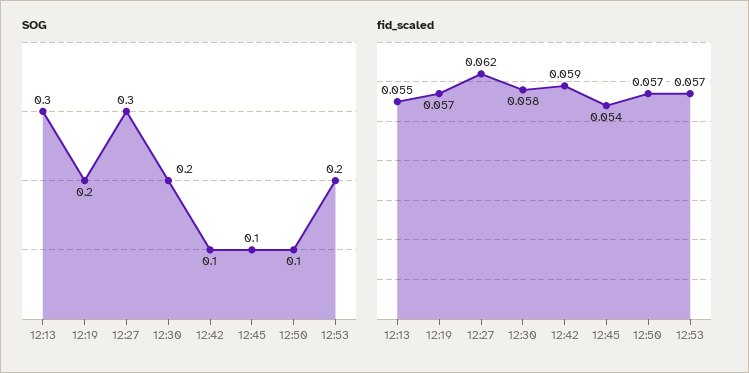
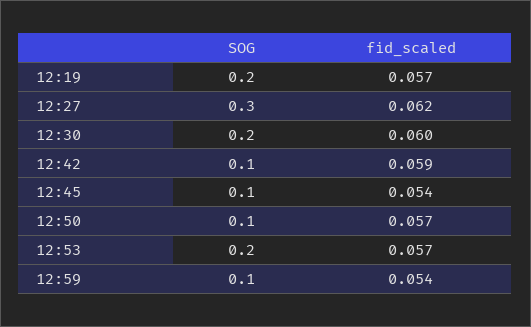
SOG, 12:13: 0.3 -> none
fid_scaled, 12:13: 0.055 -> none
fid_scaled, 12:30: 0.058 -> 0.06
SOG, 12:59: none -> 0.1
fid_scaled, 12:59: none -> 0.054

